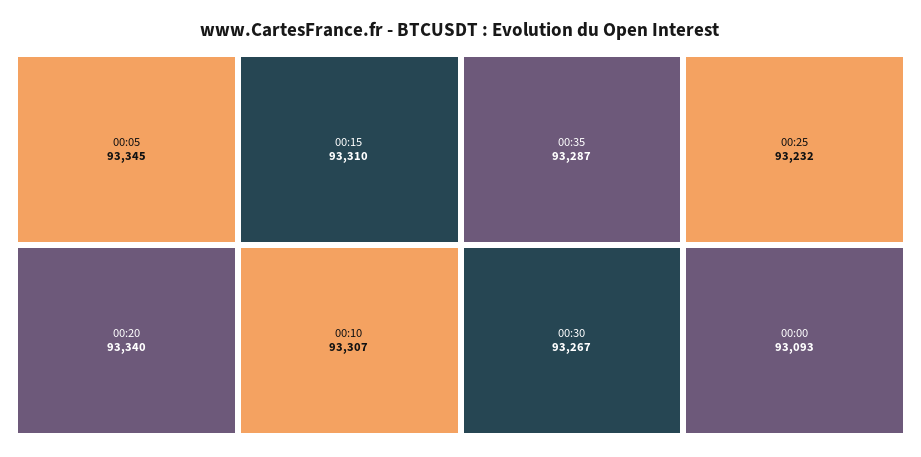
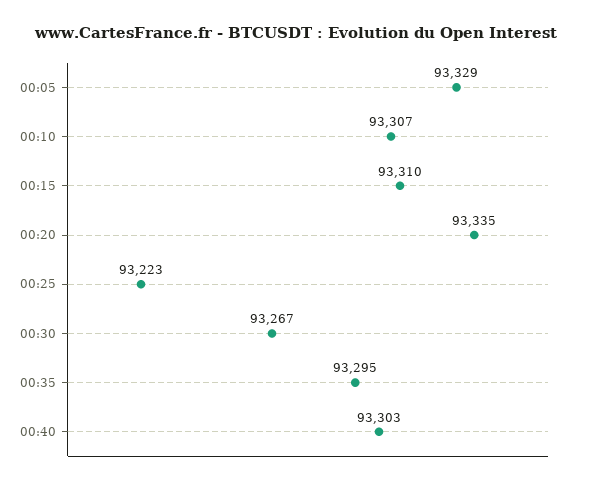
00:05: 93345 -> 93329
00:20: 93340 -> 93335
00:35: 93287 -> 93295
00:25: 93232 -> 93223
00:00: 93093 -> none
00:40: none -> 93303

